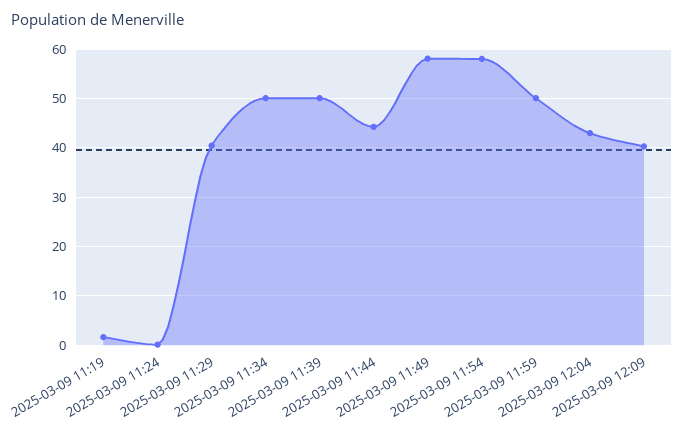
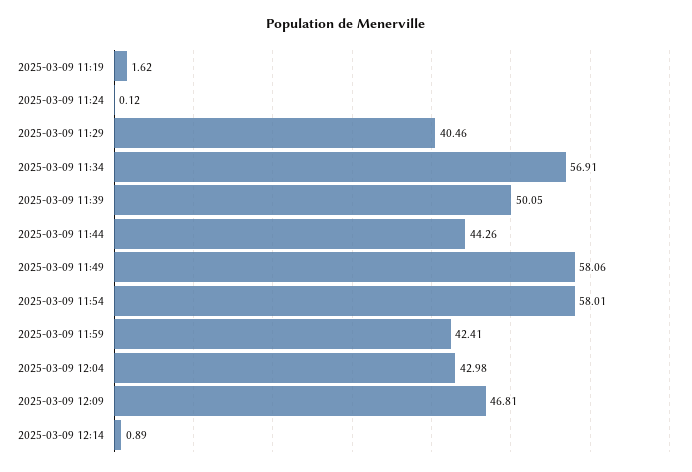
2025-03-09 11:34: 50 -> 56.91
2025-03-09 11:59: 50 -> 42.41
2025-03-09 12:09: 40 -> 46.81
2025-03-09 12:14: none -> 0.89

